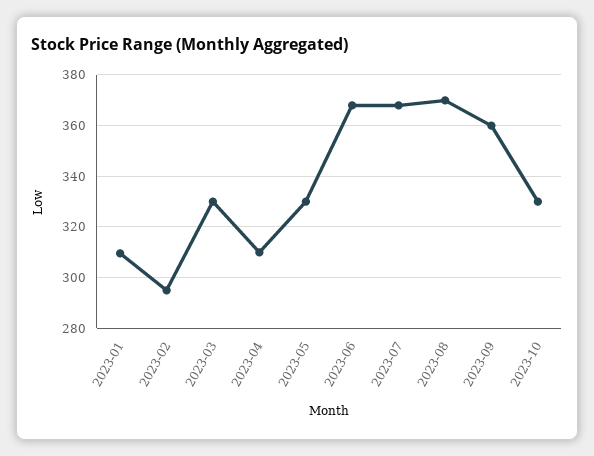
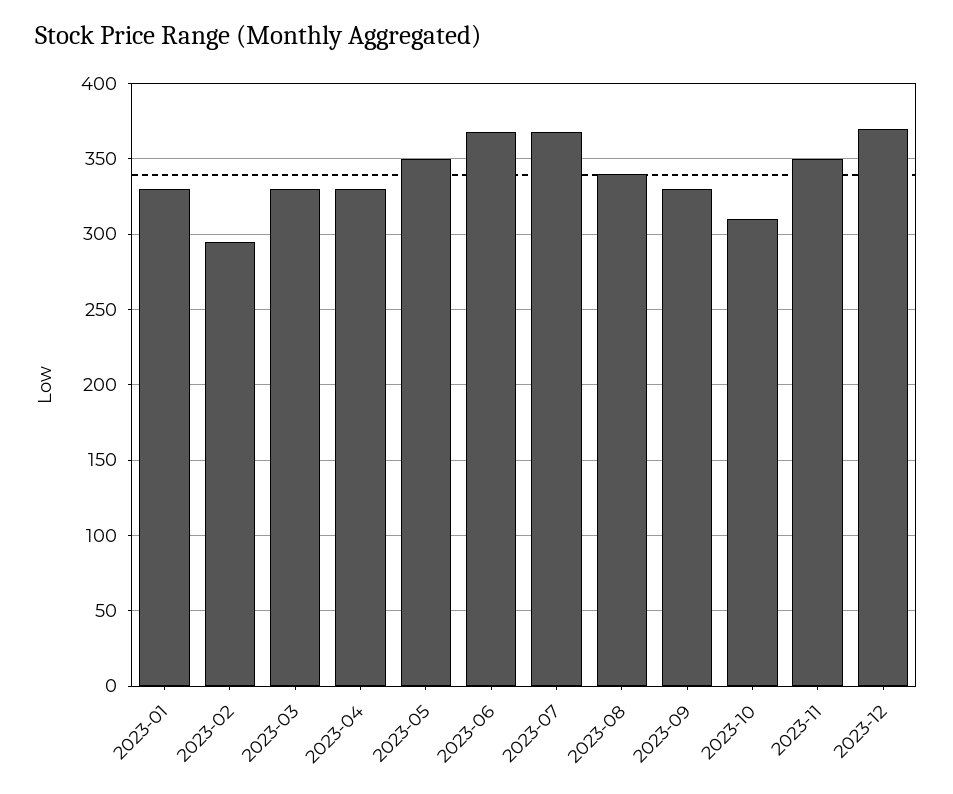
2023-01: 310 -> 330
2023-04: 310 -> 330
2023-05: 330 -> 350
2023-08: 370 -> 340
2023-09: 360 -> 330
2023-10: 330 -> 310
2023-11: none -> 350
2023-12: none -> 370

